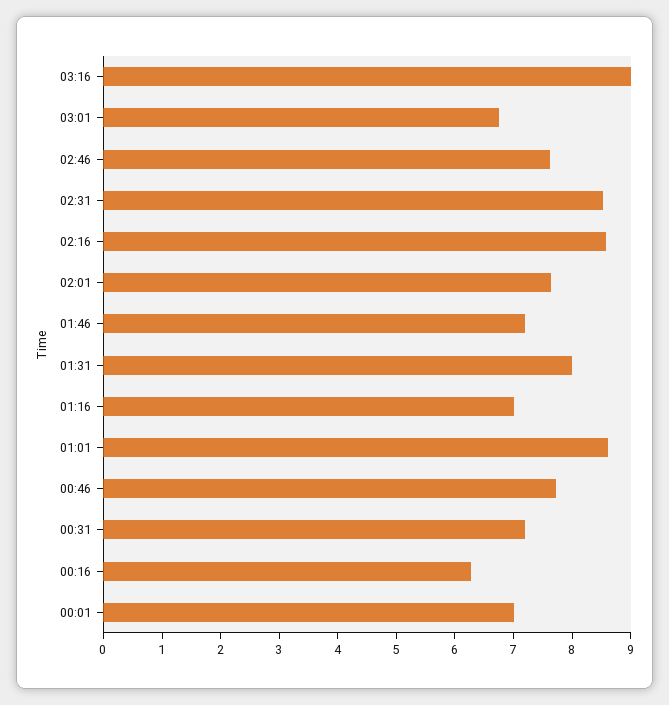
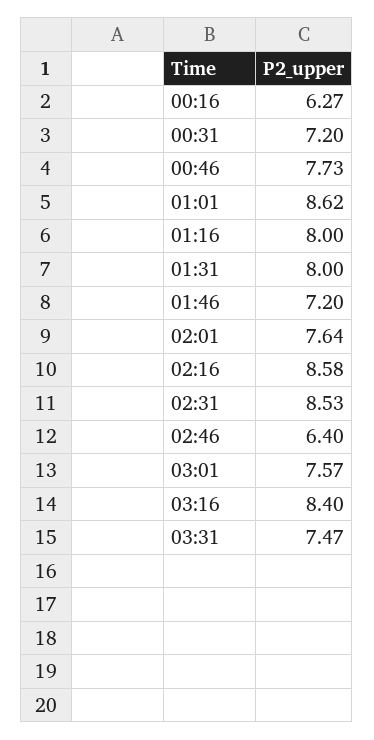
03:16: 9 -> 8.4
03:01: 6.8 -> 7.57
02:46: 7.6 -> 6.4
01:16: 7 -> 8
00:01: 7 -> none
03:31: none -> 7.47

